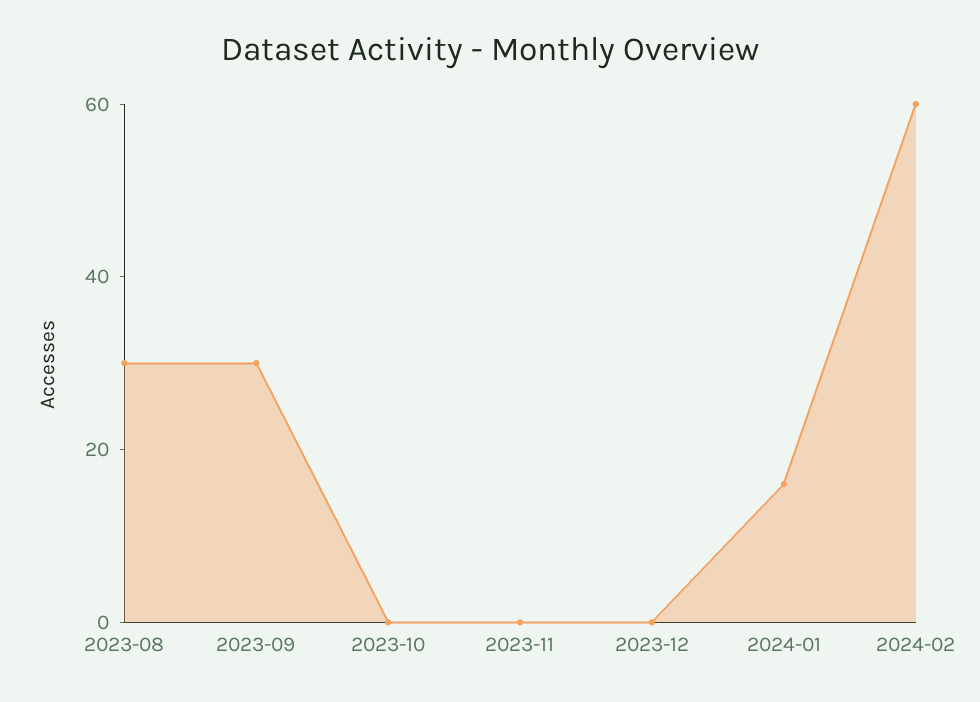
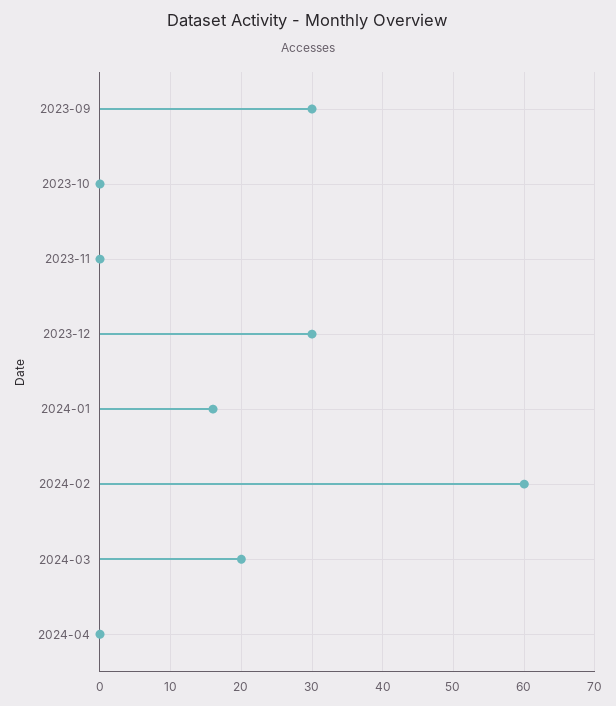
2023-08: 30 -> none
2023-12: 0 -> 30
2024-03: none -> 20
2024-04: none -> 0

